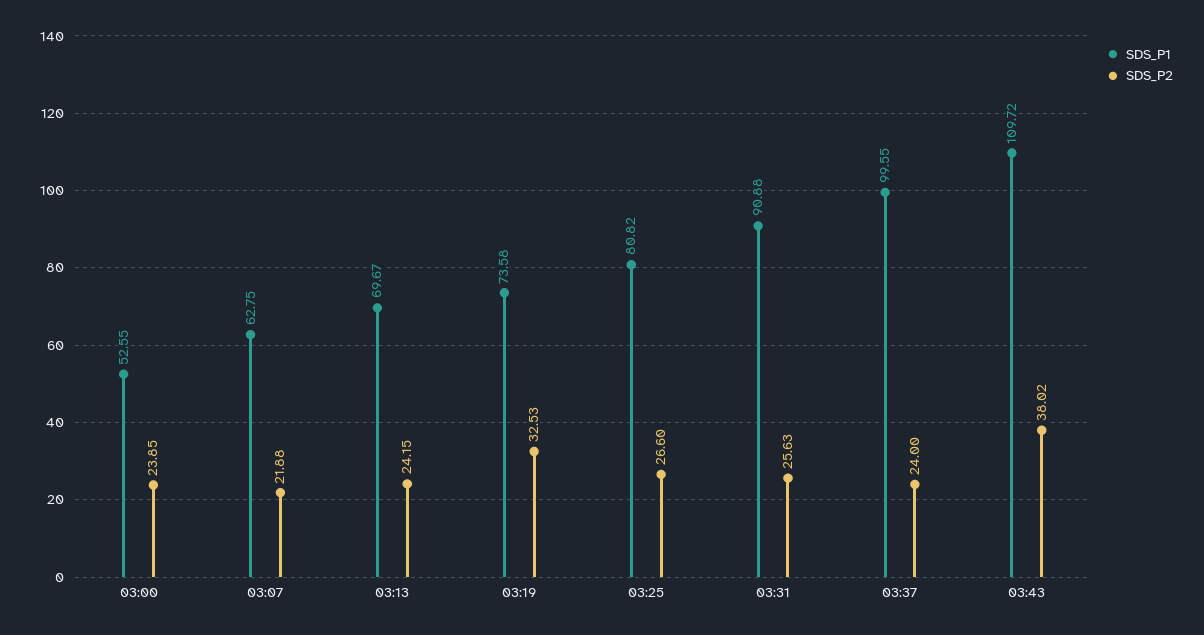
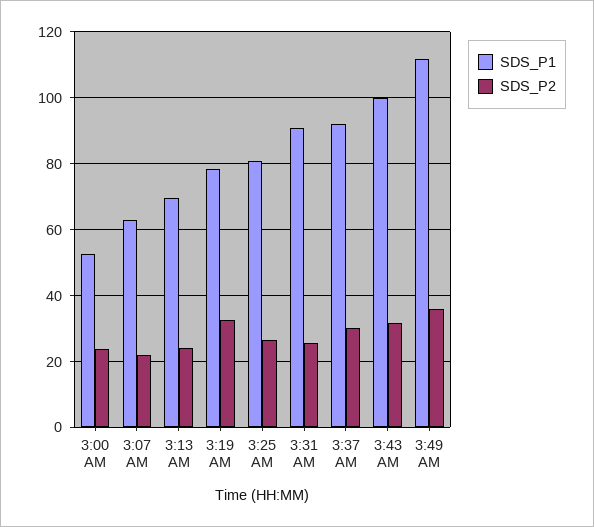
SDS_P1, 03:19: 73.58 -> 78
SDS_P1, 03:37: 99.55 -> 92
SDS_P2, 03:37: 24 -> 30
SDS_P1, 03:43: 109.72 -> 100
SDS_P2, 03:43: 38.02 -> 32
SDS_P1, 3:49 AM: none -> 112
SDS_P2, 3:49 AM: none -> 36

